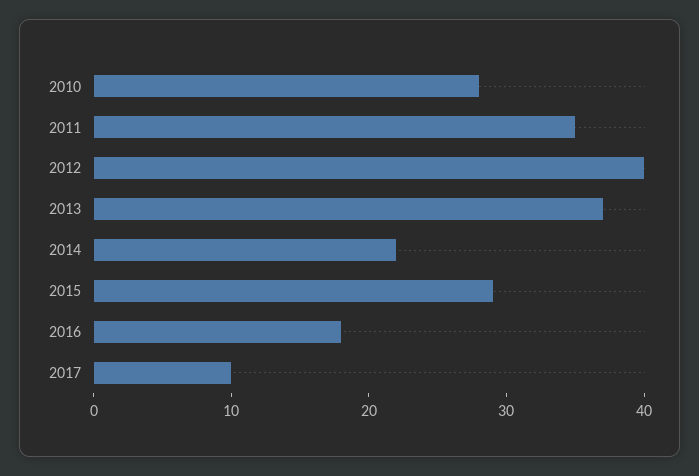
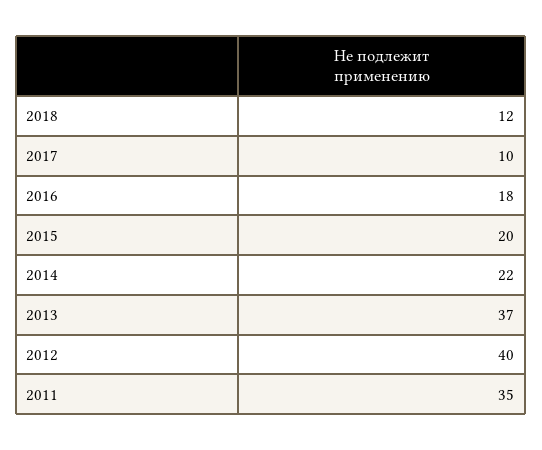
2010: 28 -> none
2015: 29 -> 20
2018: none -> 12

